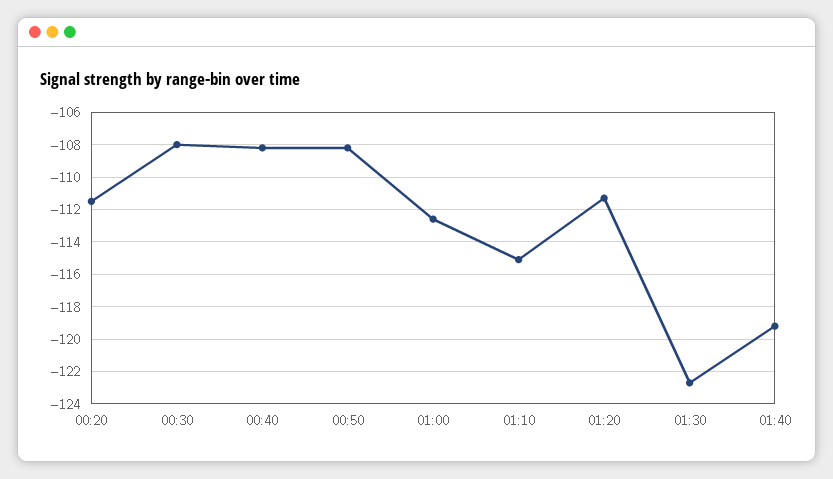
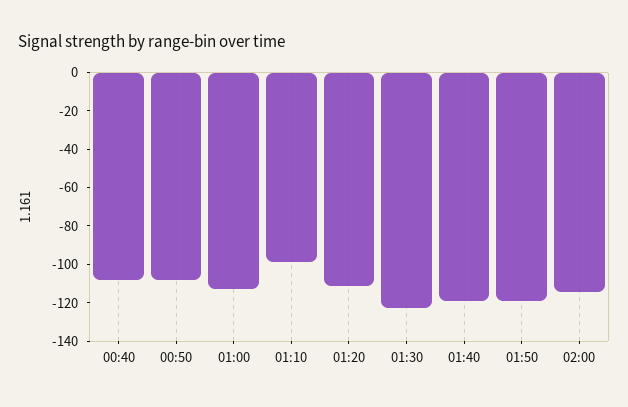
00:20: -111.5 -> none
00:30: -108 -> none
01:10: -115 -> -100
01:50: none -> -120
02:00: none -> -115

